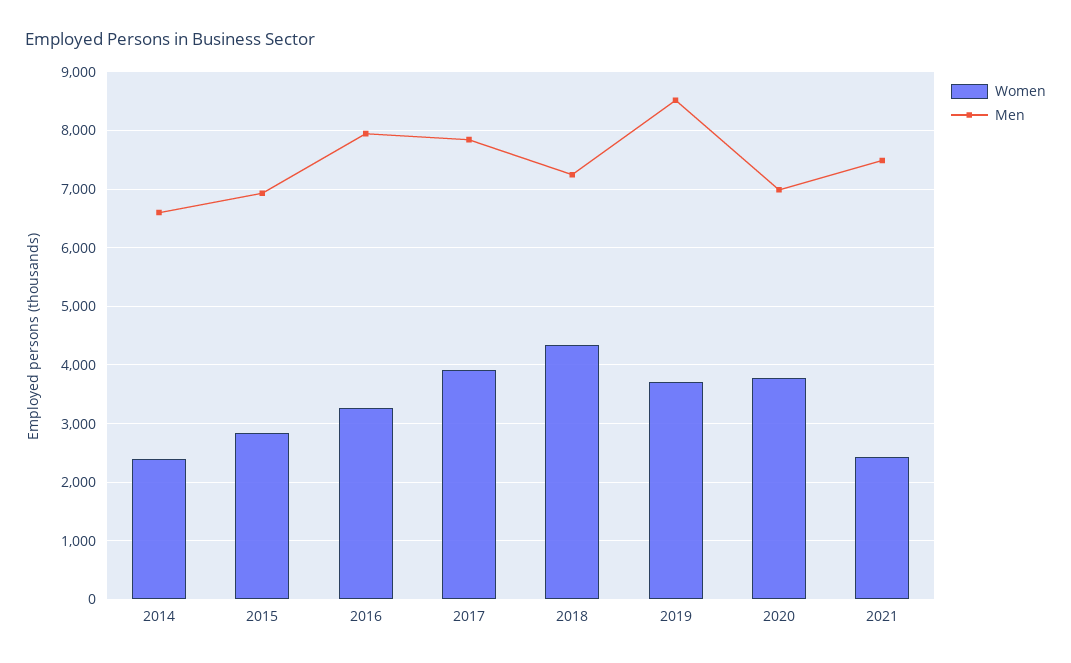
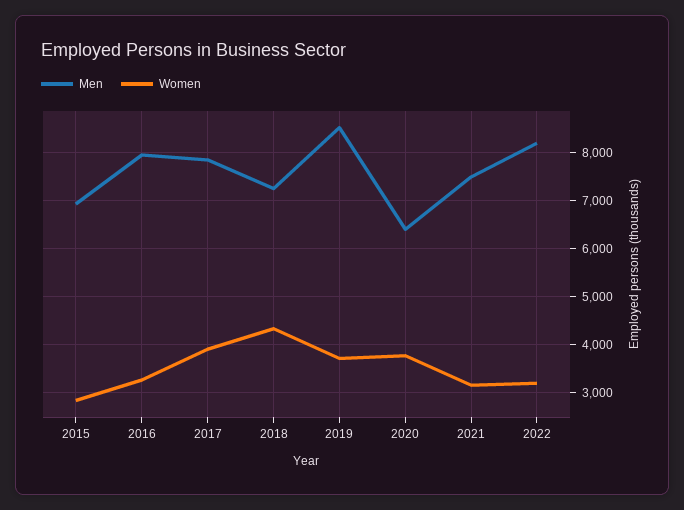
Women, 2014: 2400 -> none
Men, 2014: 6600 -> none
Men, 2020: 7000 -> 6400
Women, 2021: 2400 -> 3200
Men, 2022: none -> 8200
Women, 2022: none -> 3200

